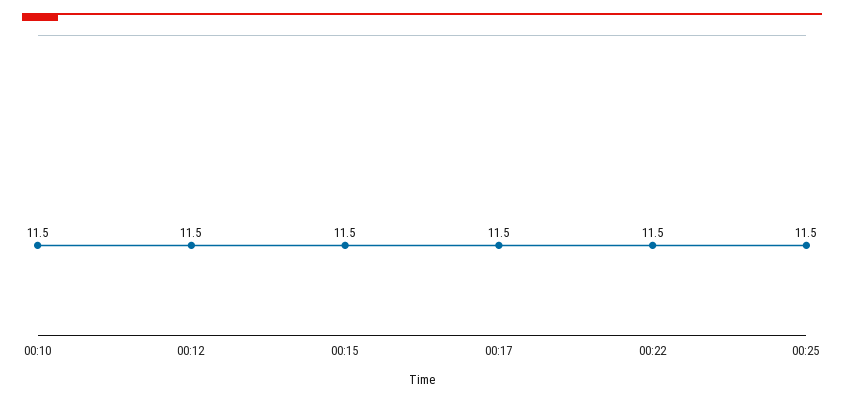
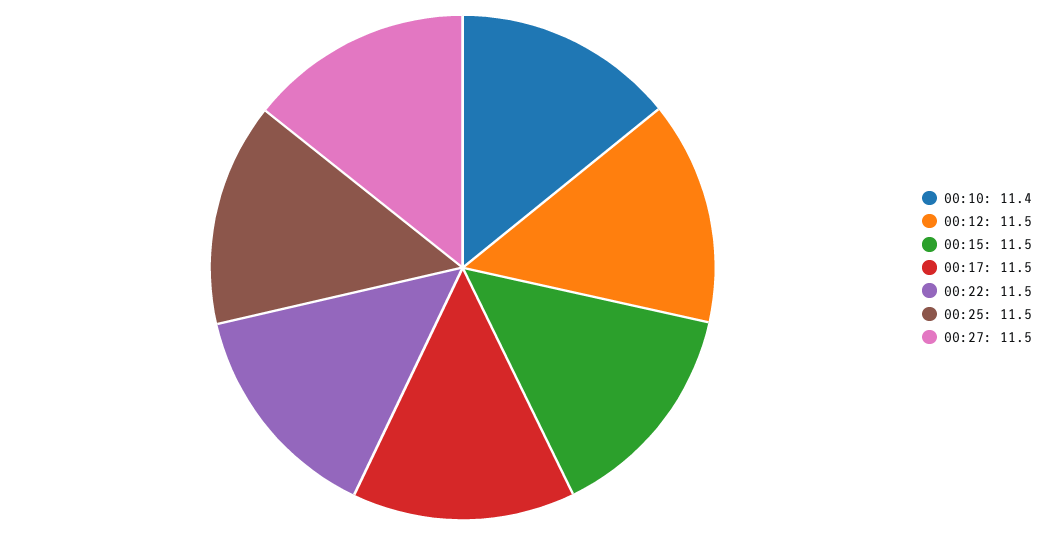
00:10: 11.5 -> 11.4
00:27: none -> 11.5

